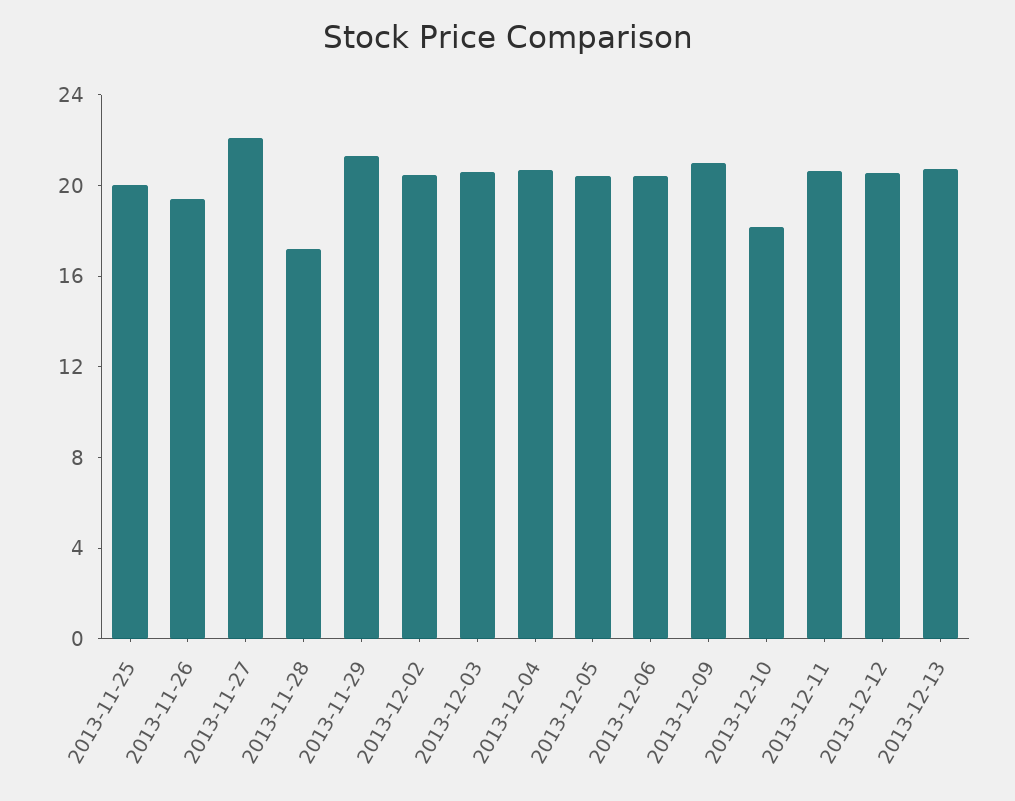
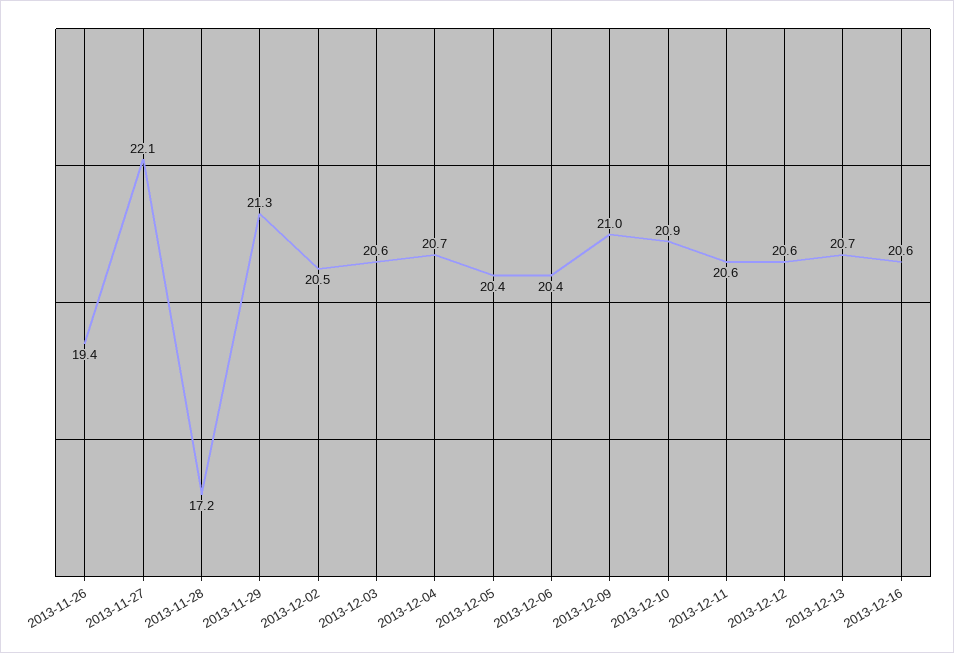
2013-11-25: 20 -> none
2013-12-10: 18 -> 20.9
2013-12-16: none -> 20.6

